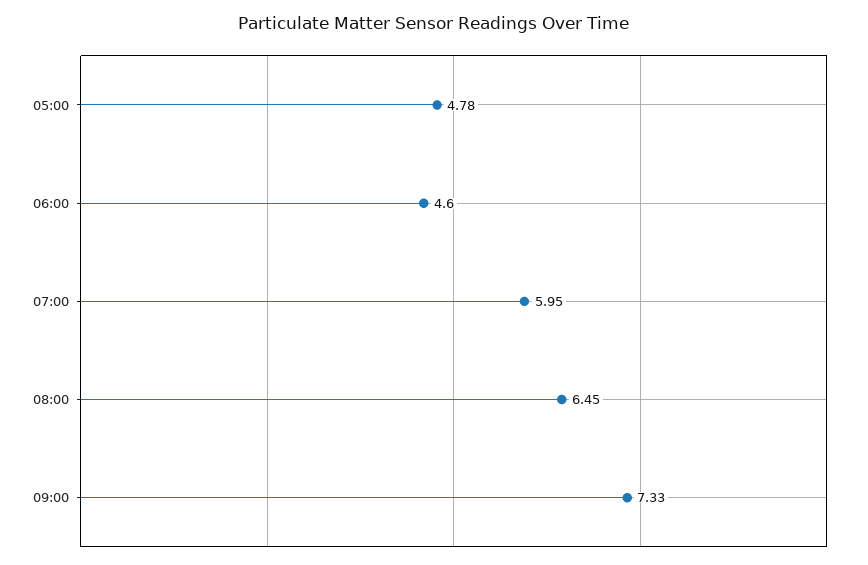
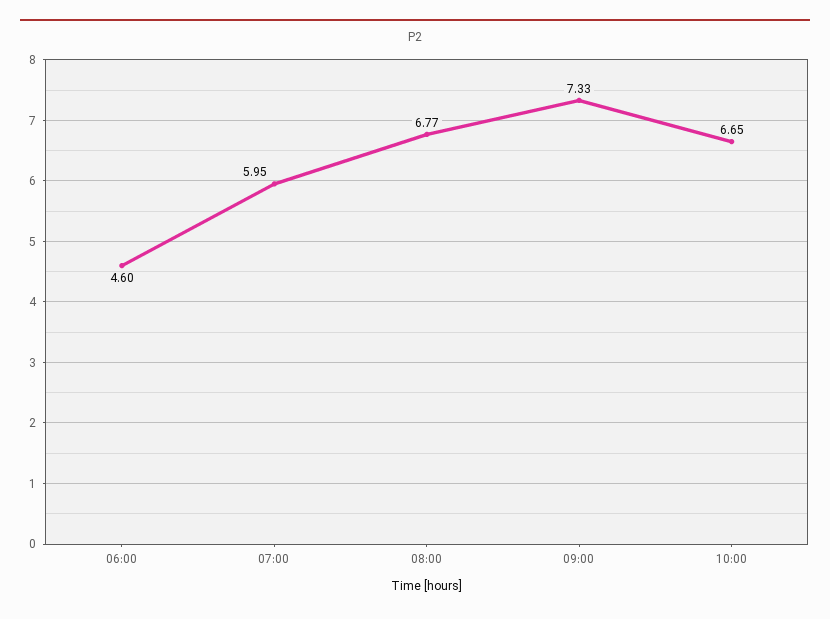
05:00: 4.78 -> none
08:00: 6.45 -> 6.77
10:00: none -> 6.65

